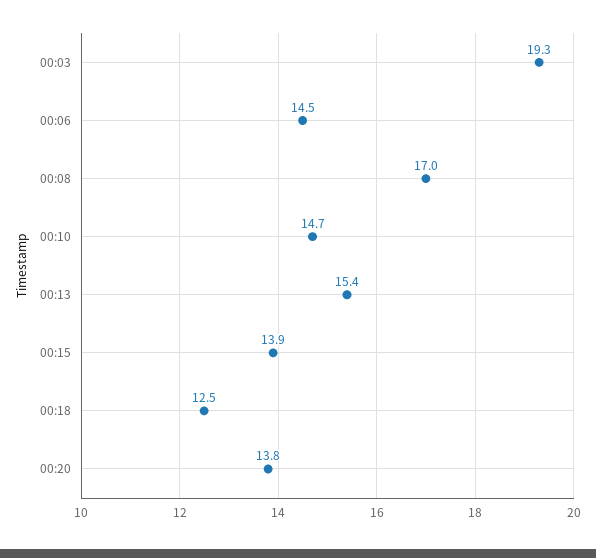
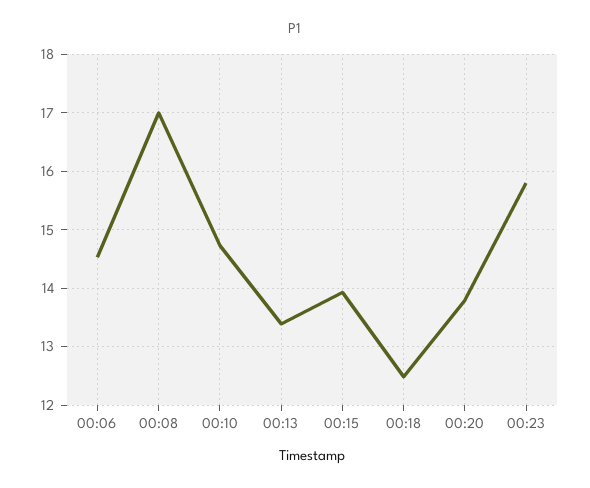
00:03: 19.3 -> none
00:13: 15.4 -> 13.4
00:23: none -> 15.8

